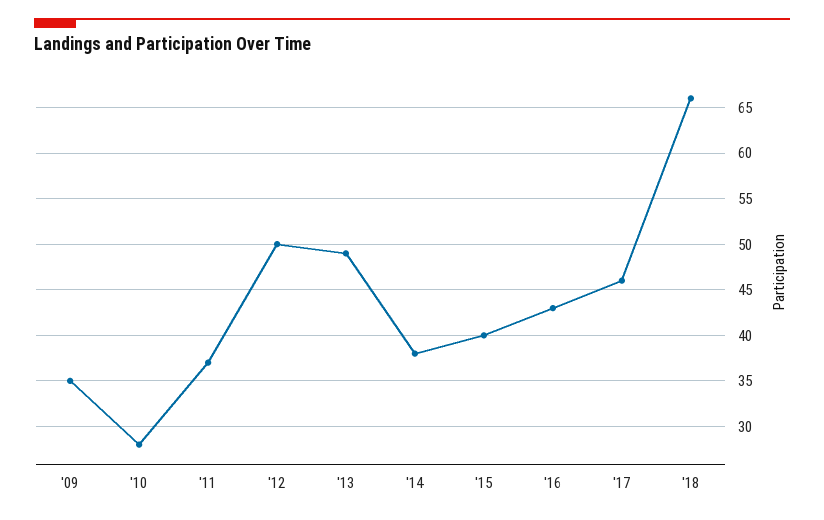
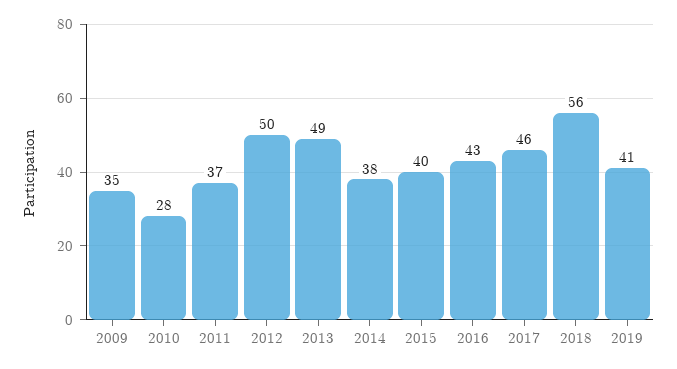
'18: 66 -> 56
2019: none -> 41

